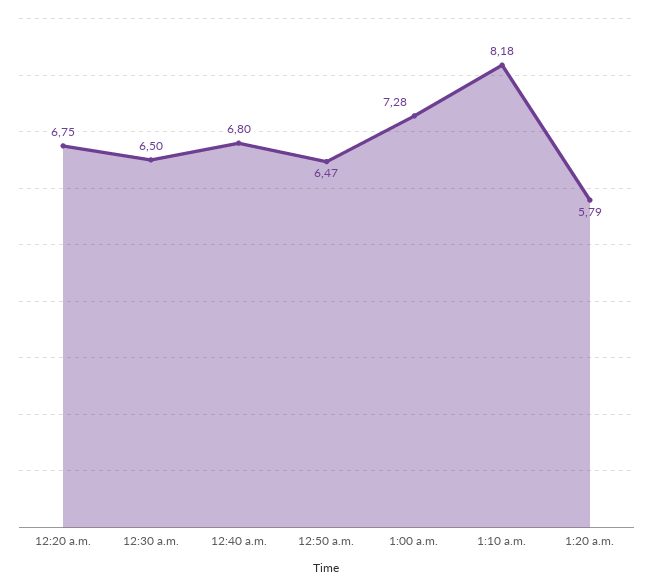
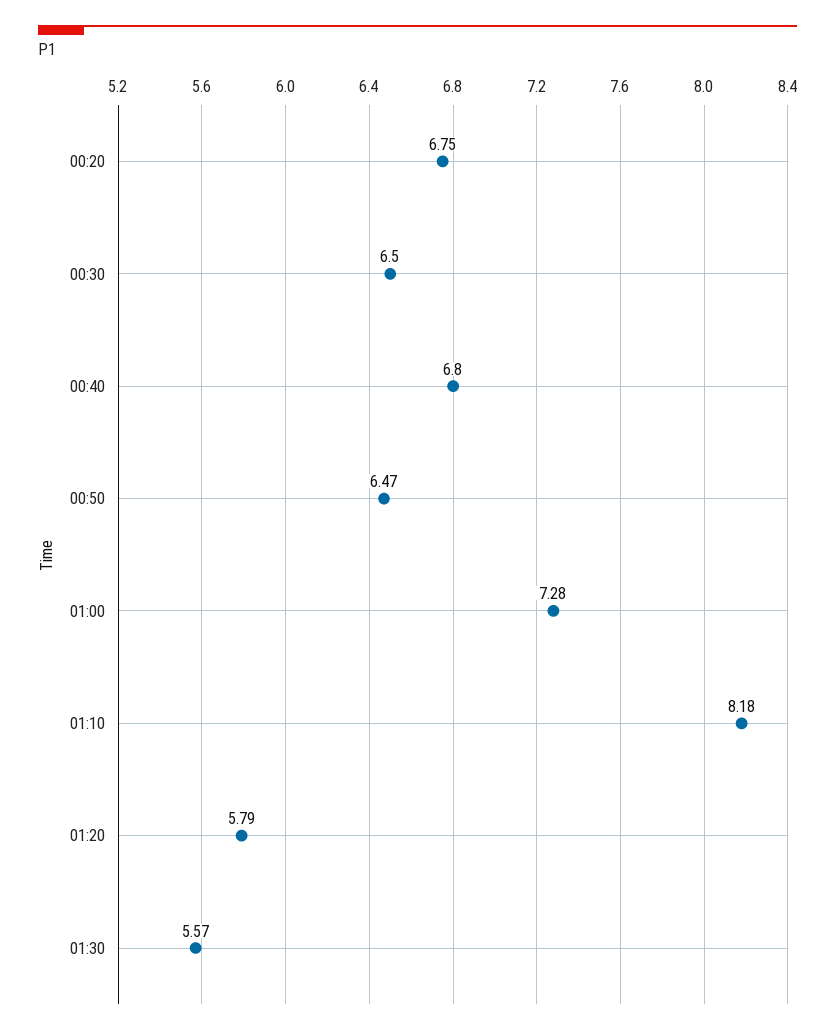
01:30: none -> 5.57

